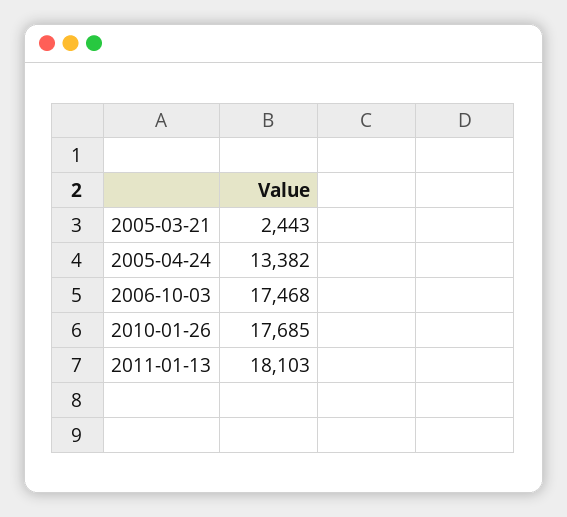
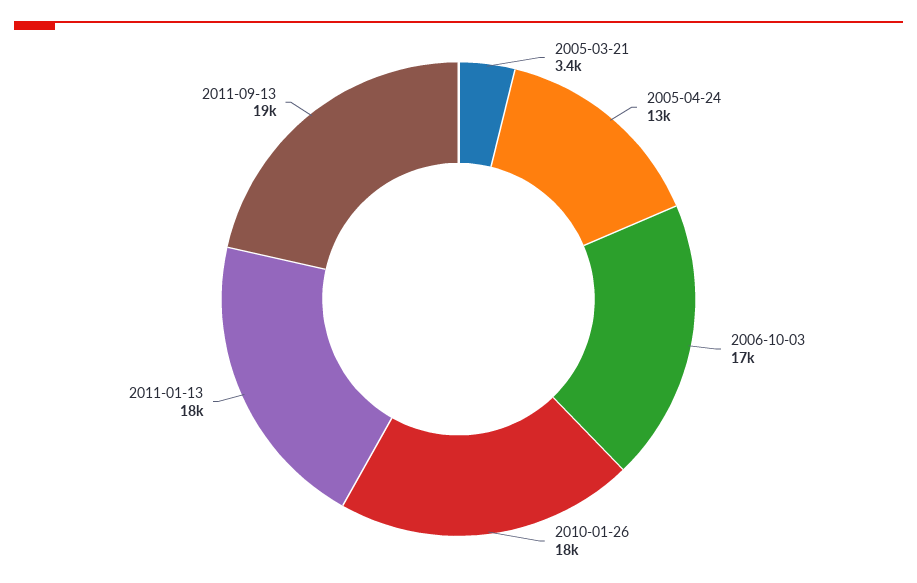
2005-03-21: 2443 -> 3400
2011-09-13: none -> 19000

